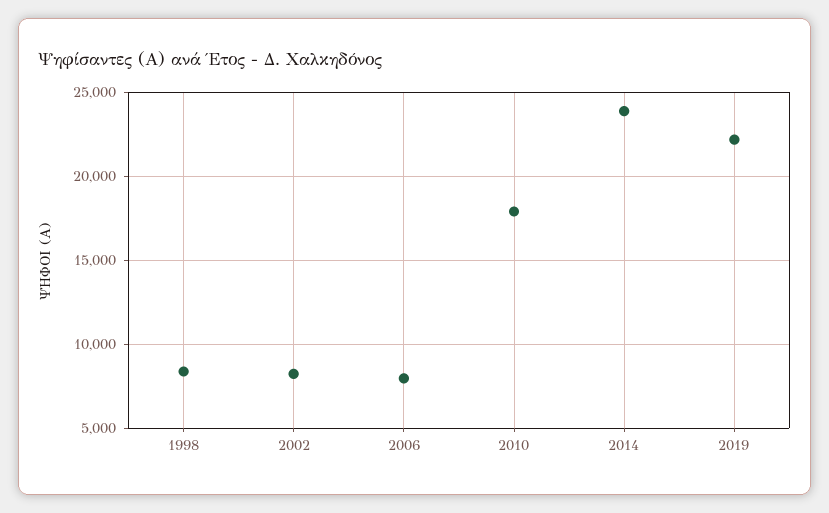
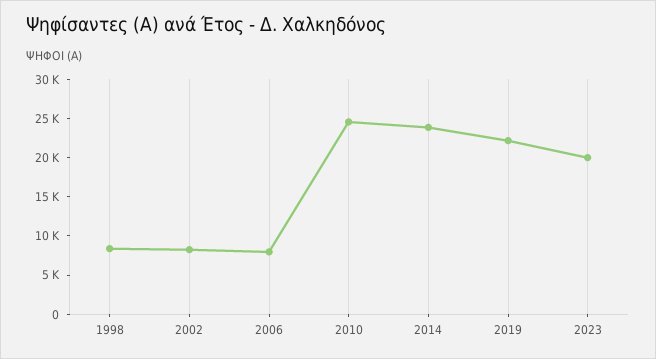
2010: 18000 -> 25000
2023: none -> 20000

